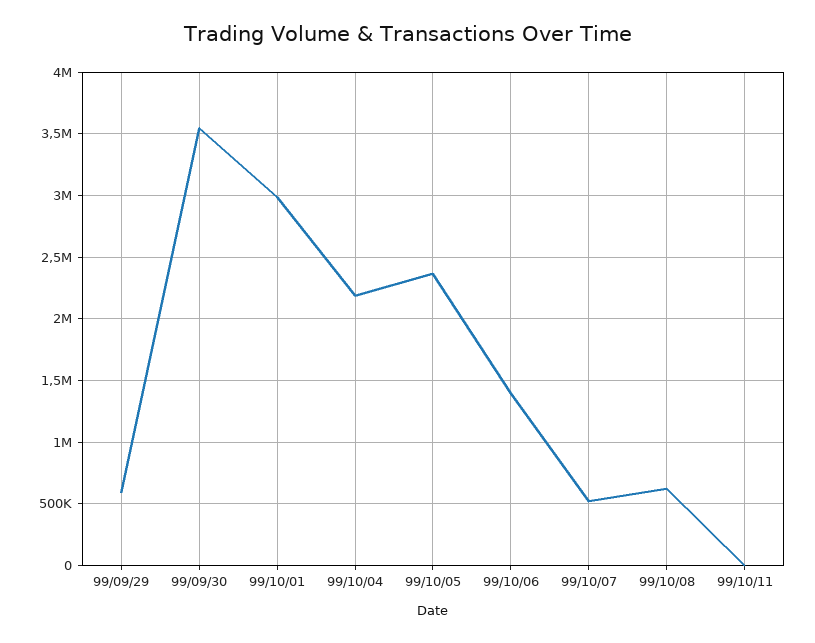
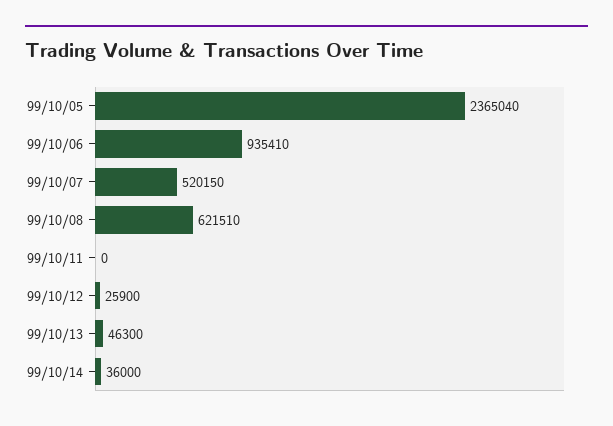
99/09/29: 600000 -> none
99/09/30: 3550000 -> none
99/10/01: 3000000 -> none
99/10/04: 2200000 -> none
99/10/06: 1400000 -> 935410
99/10/12: none -> 25900
99/10/13: none -> 46300
99/10/14: none -> 36000

